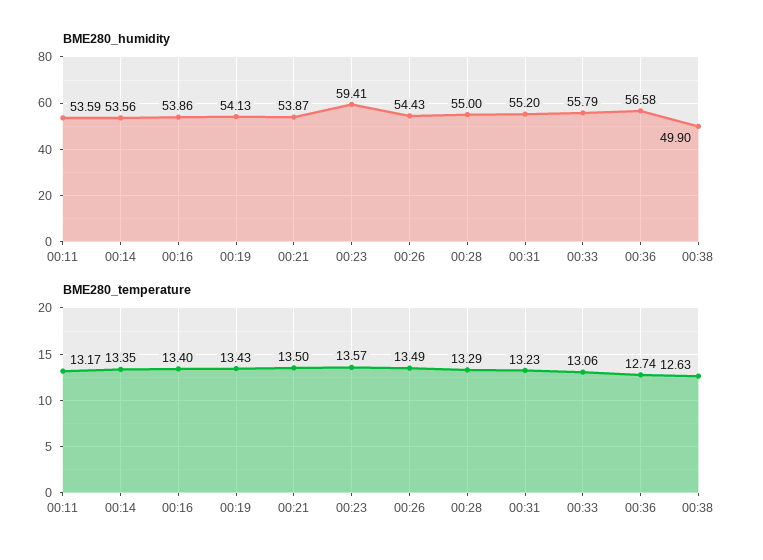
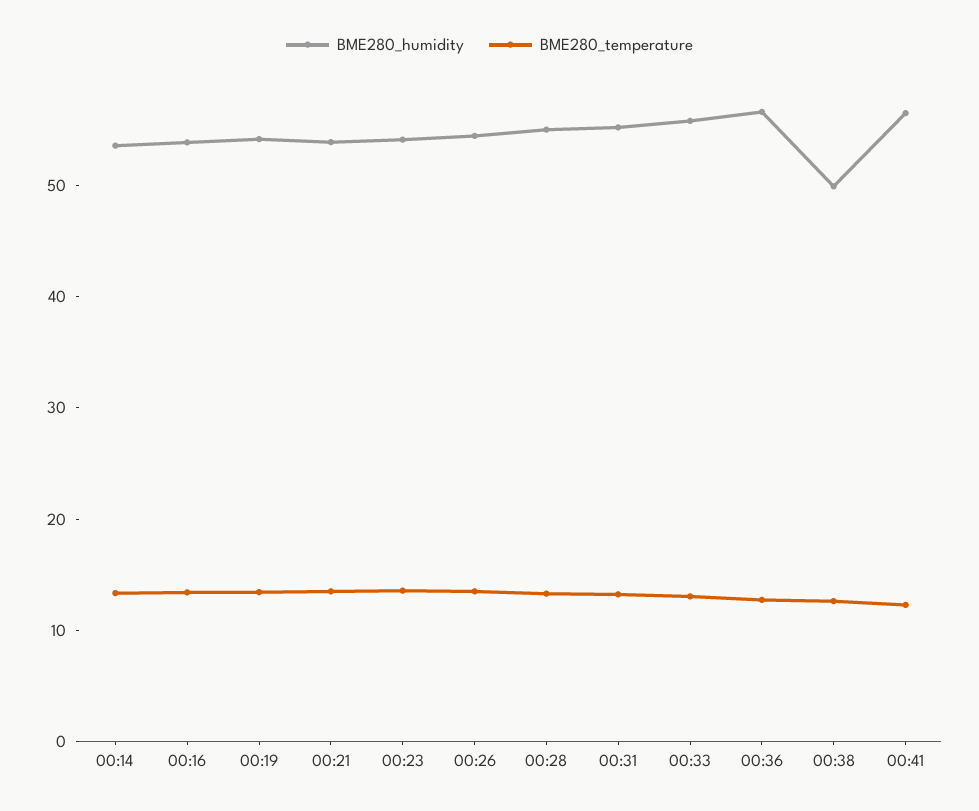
BME280_humidity, 00:11: 53.59 -> none
BME280_humidity, 00:23: 59.41 -> 54
BME280_temperature, 00:11: 13.17 -> none
BME280_humidity, 00:41: none -> 56
BME280_temperature, 00:41: none -> 12

